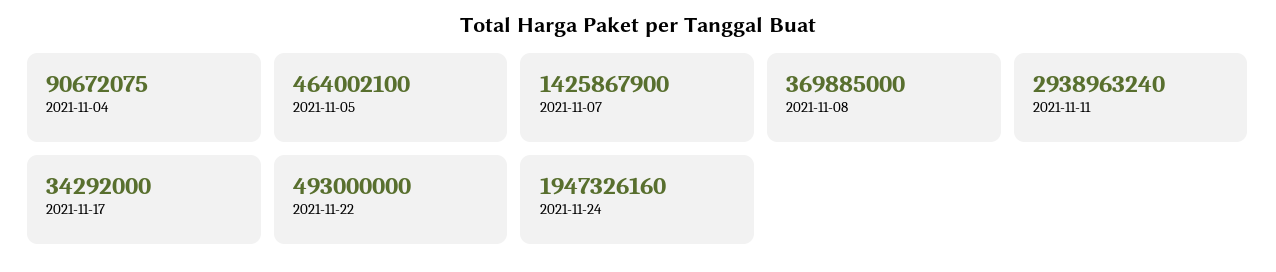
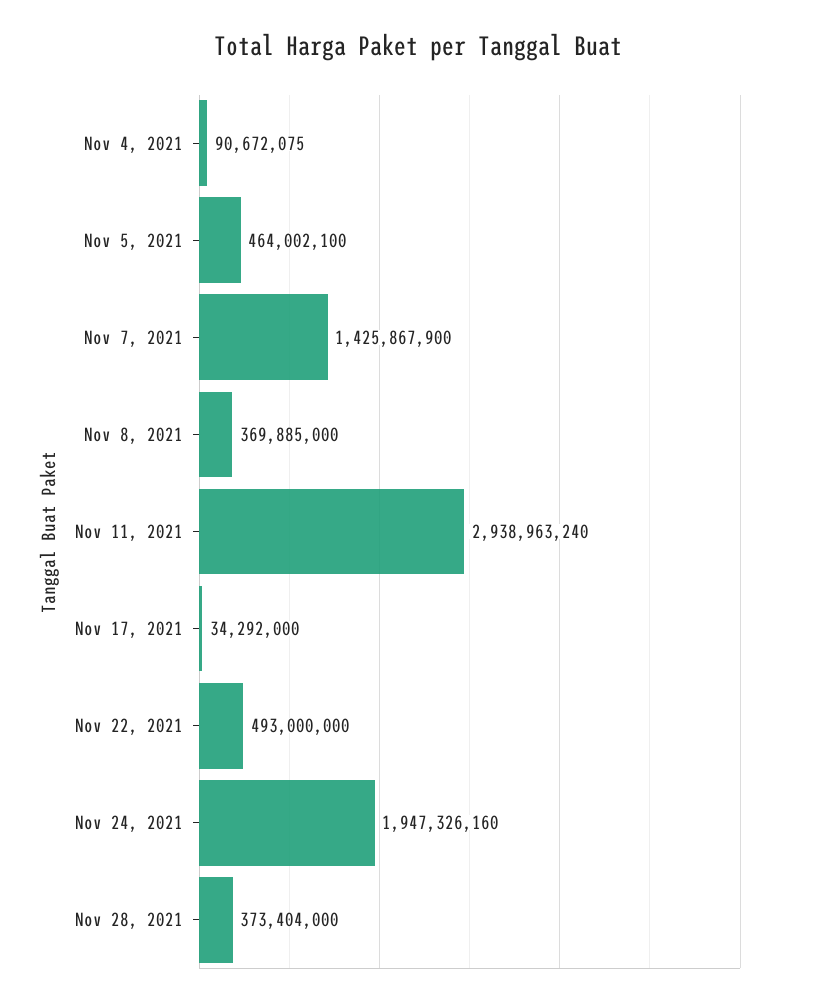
Nov 28, 2021: none -> 373404000

